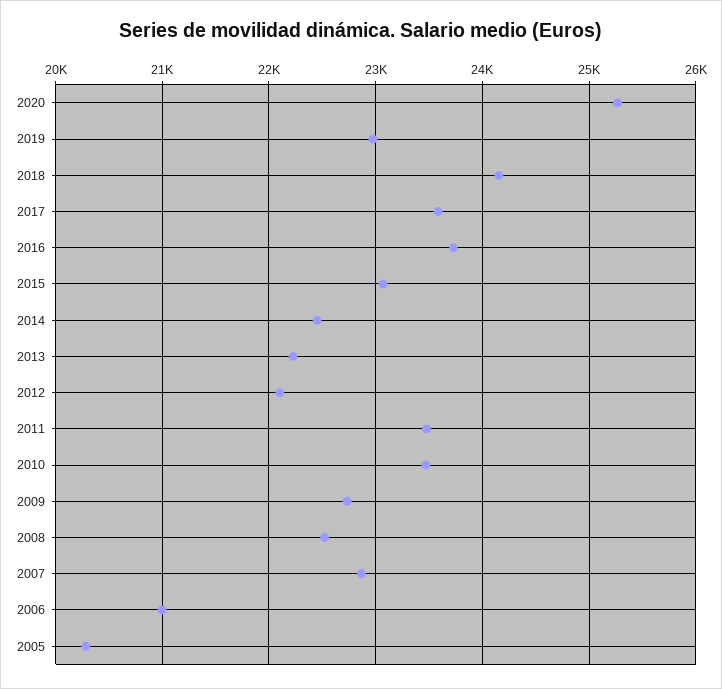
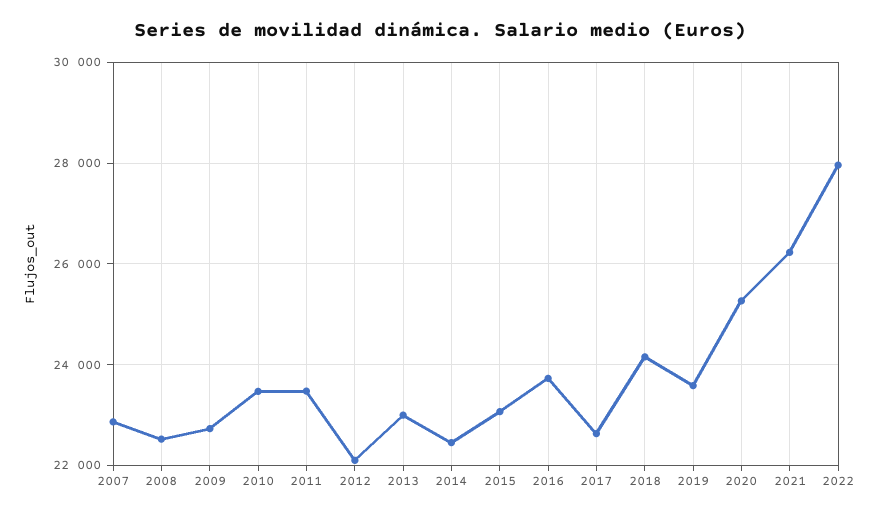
2019: 23000 -> 23600
2017: 23600 -> 22600
2013: 22200 -> 23000
2006: 21000 -> none
2005: 20300 -> none
2021: none -> 26200
2022: none -> 28000

